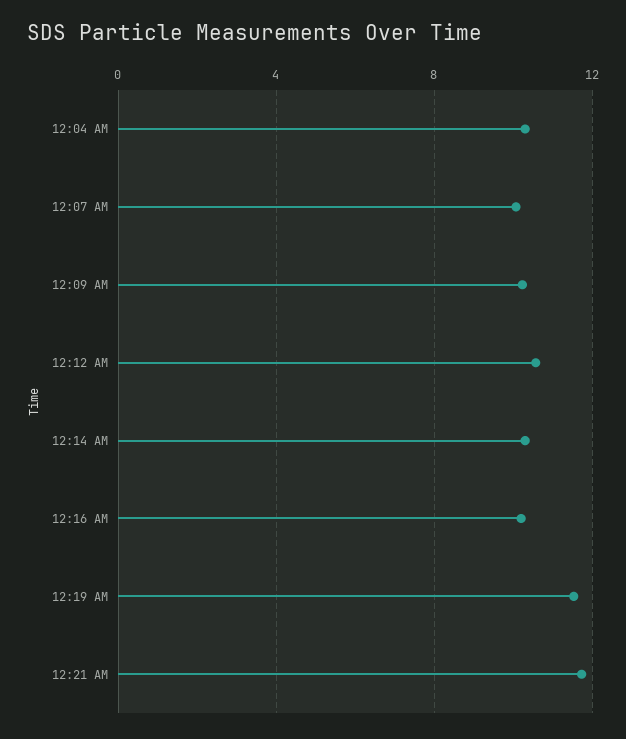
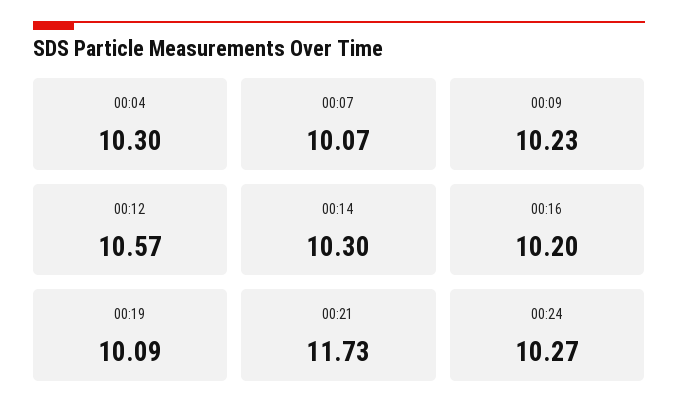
12:19 AM: 11.5 -> 10.09
00:24: none -> 10.27

